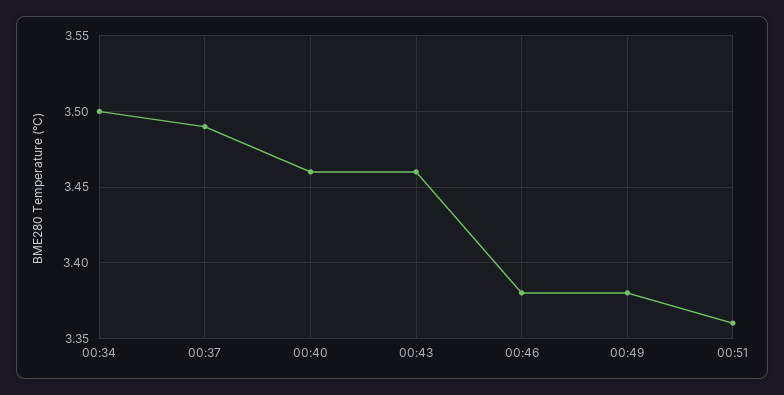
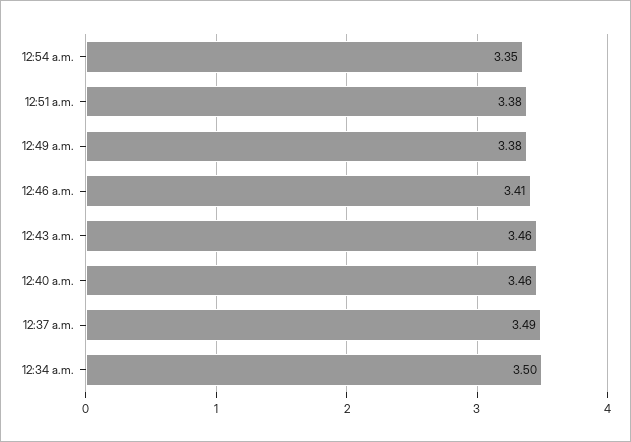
00:46: 3.38 -> 3.41
00:51: 3.36 -> 3.38
12:54 a.m.: none -> 3.35

